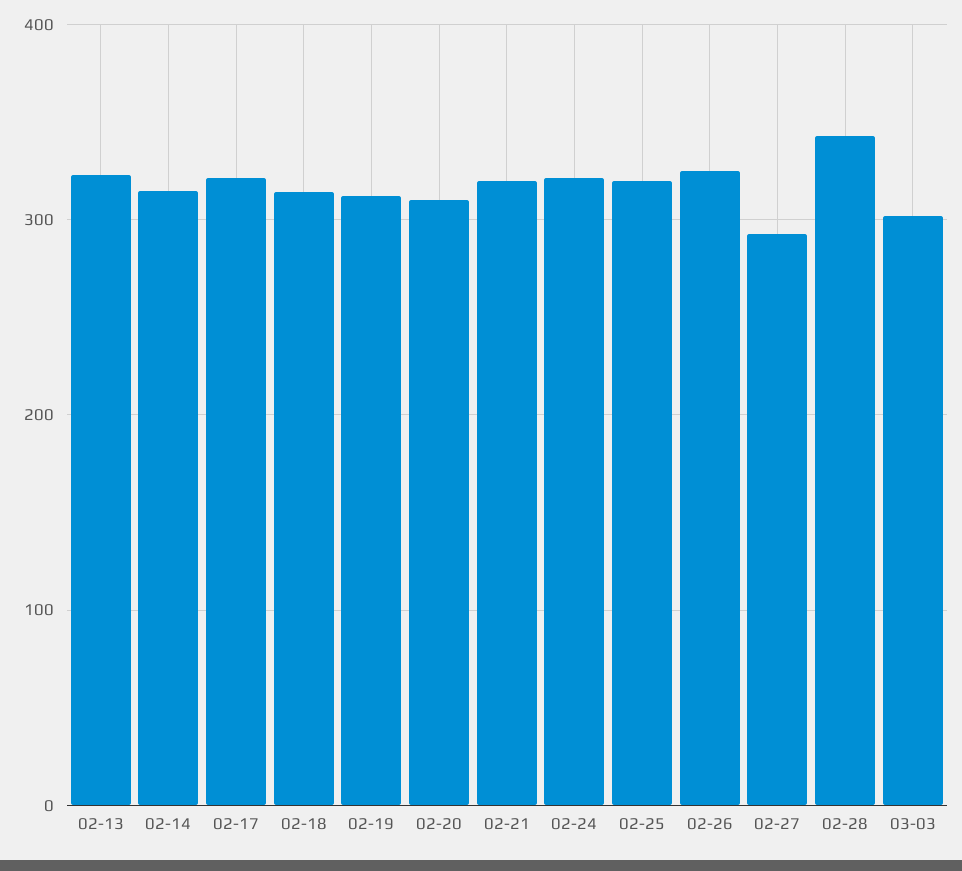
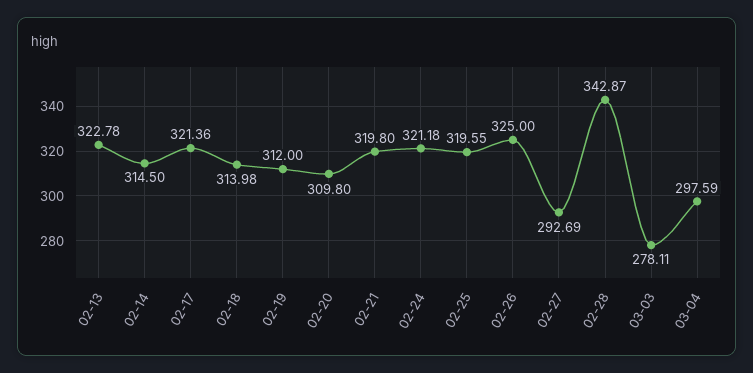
03-03: 300 -> 278.11
03-04: none -> 297.59

